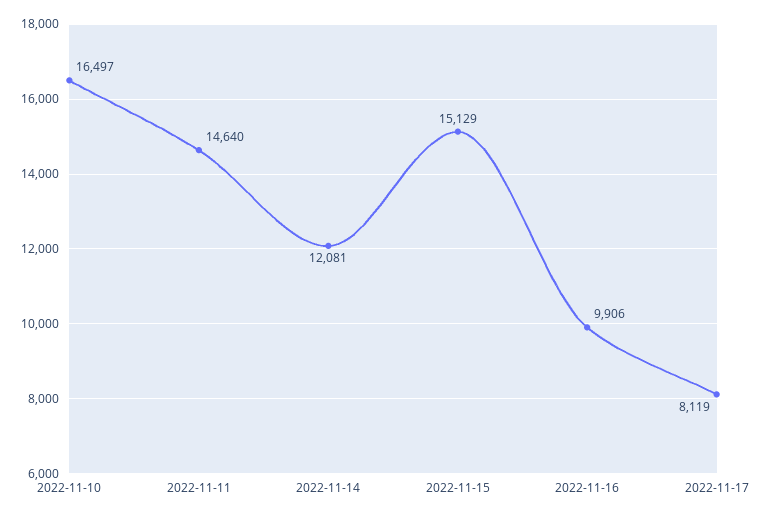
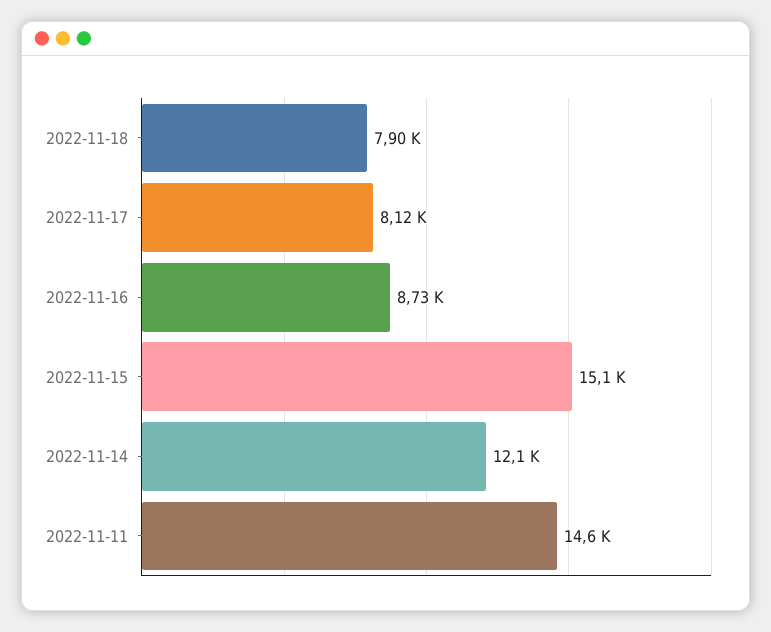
2022-11-10: 16497 -> none
2022-11-16: 9906 -> 8730
2022-11-18: none -> 7900

